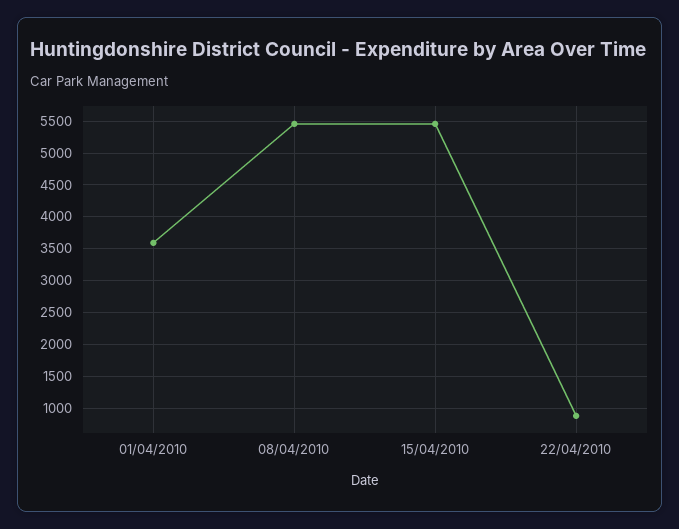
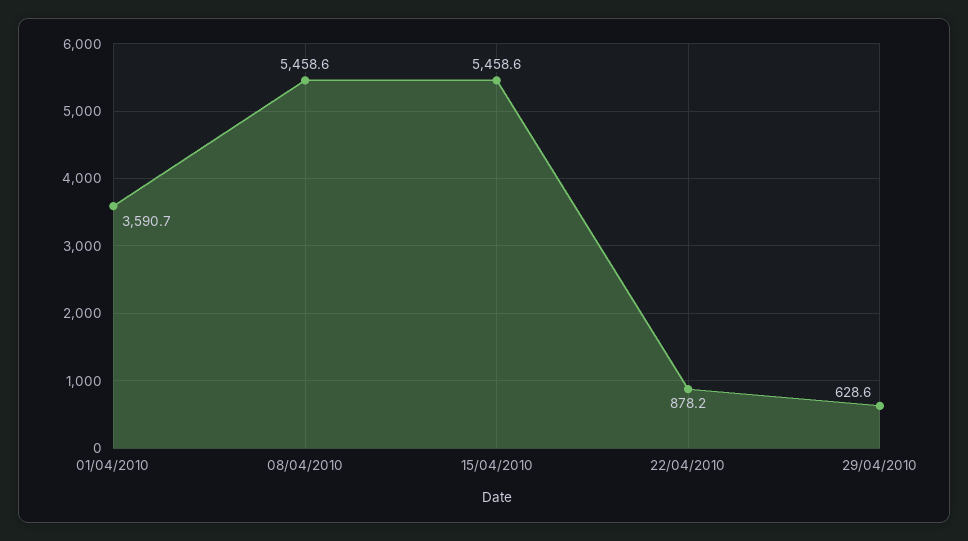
29/04/2010: none -> 628.6

